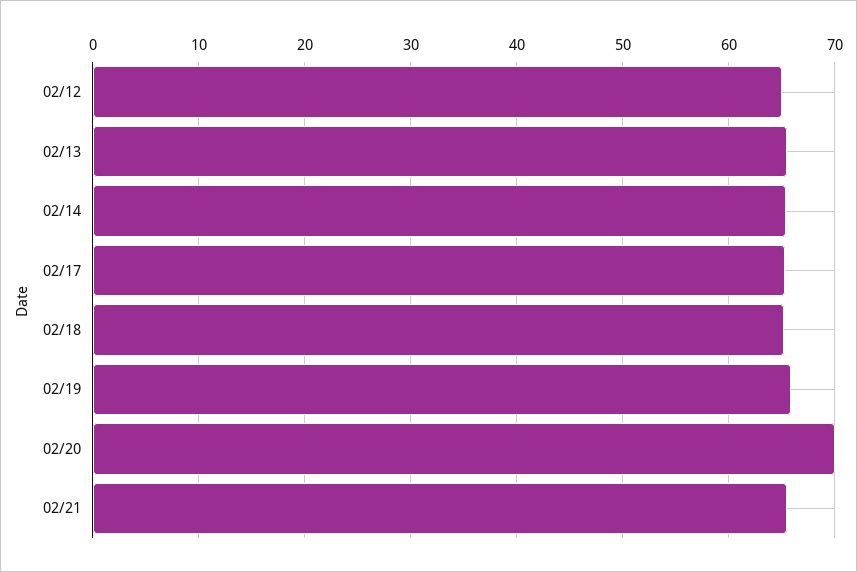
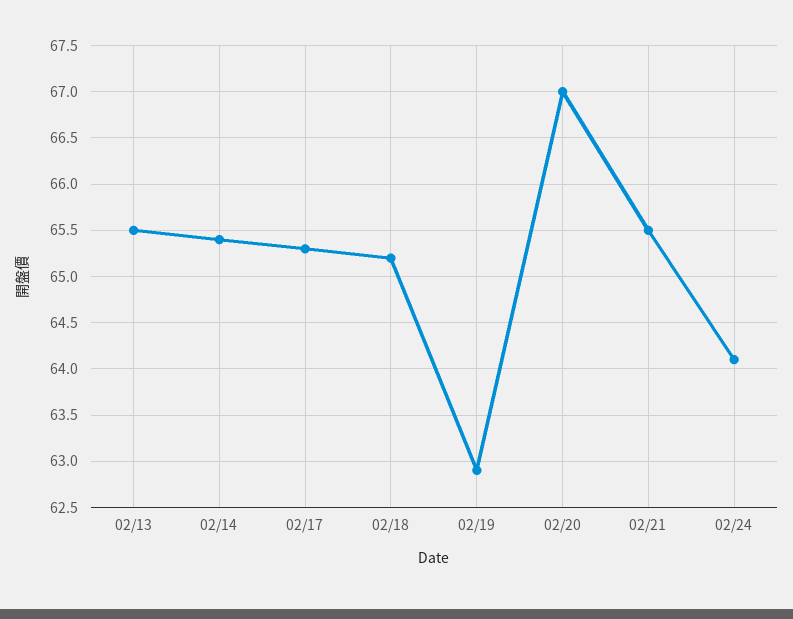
02/12: 65 -> none
02/19: 66 -> 62.9
02/20: 70 -> 67
02/24: none -> 64.1

